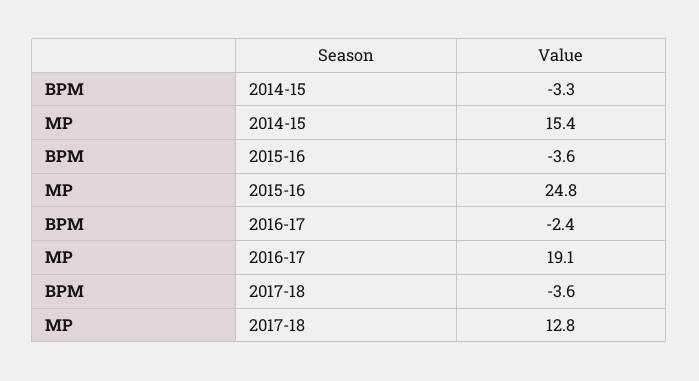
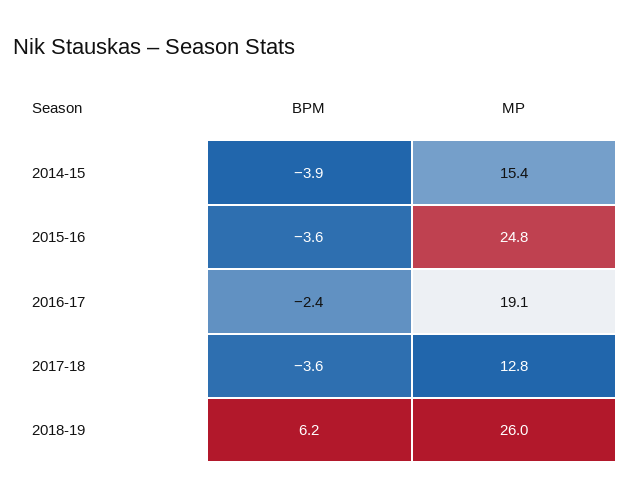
BPM, 2014-15: -3.3 -> -3.9
BPM, 2018-19: none -> 6.2
MP, 2018-19: none -> 26

